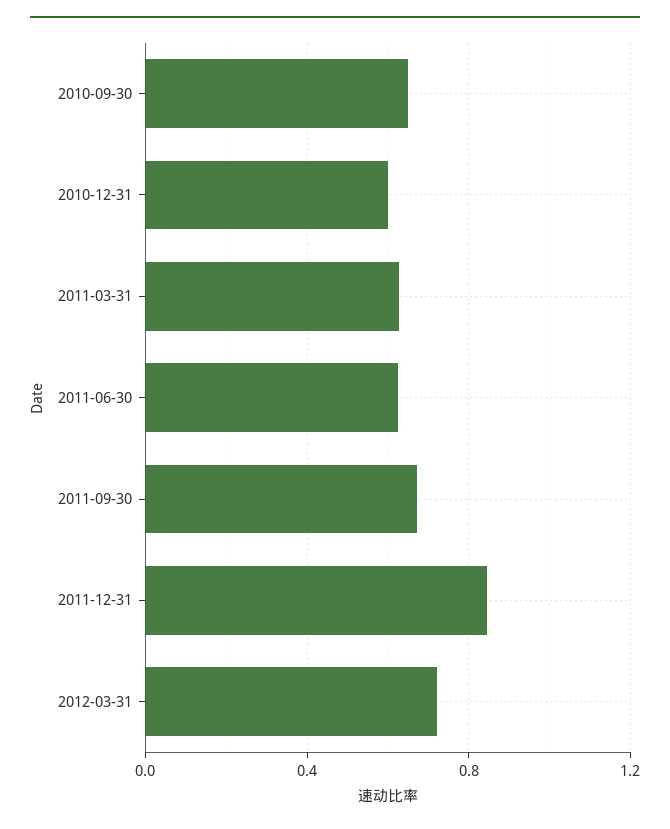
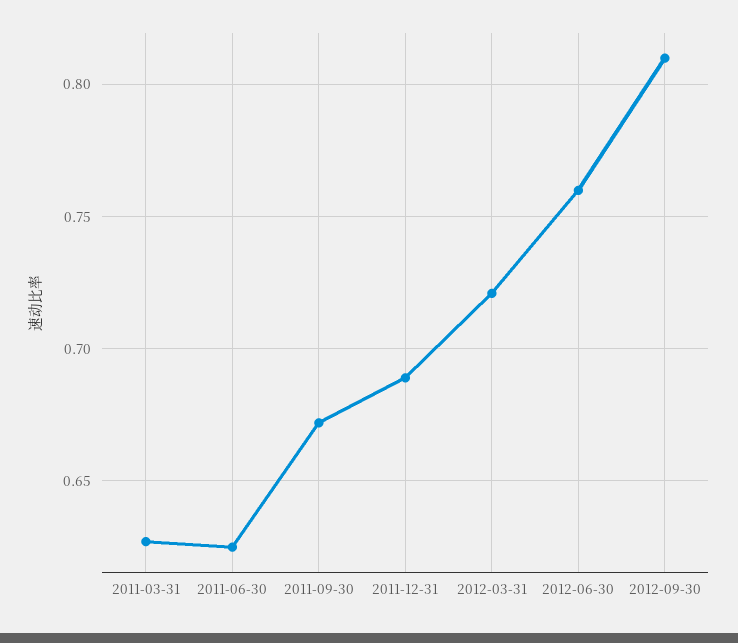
2010-09-30: 0.65 -> none
2010-12-31: 0.6 -> none
2011-12-31: 0.85 -> 0.69
2012-06-30: none -> 0.76
2012-09-30: none -> 0.81

